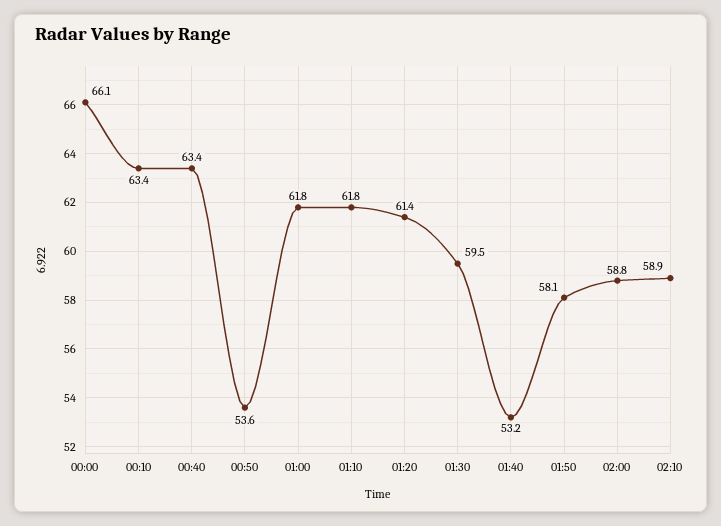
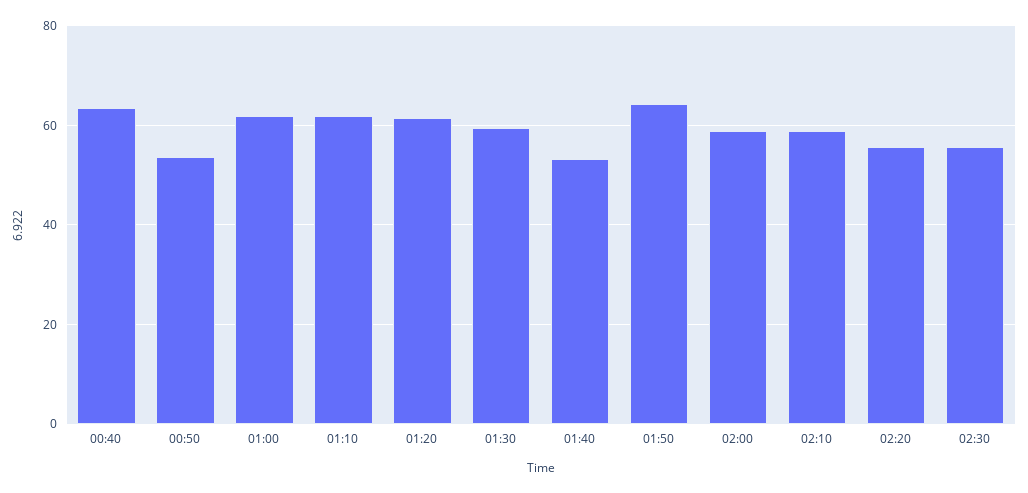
00:00: 66.1 -> none
00:10: 63.4 -> none
01:50: 58.1 -> 64
02:20: none -> 56
02:30: none -> 56

